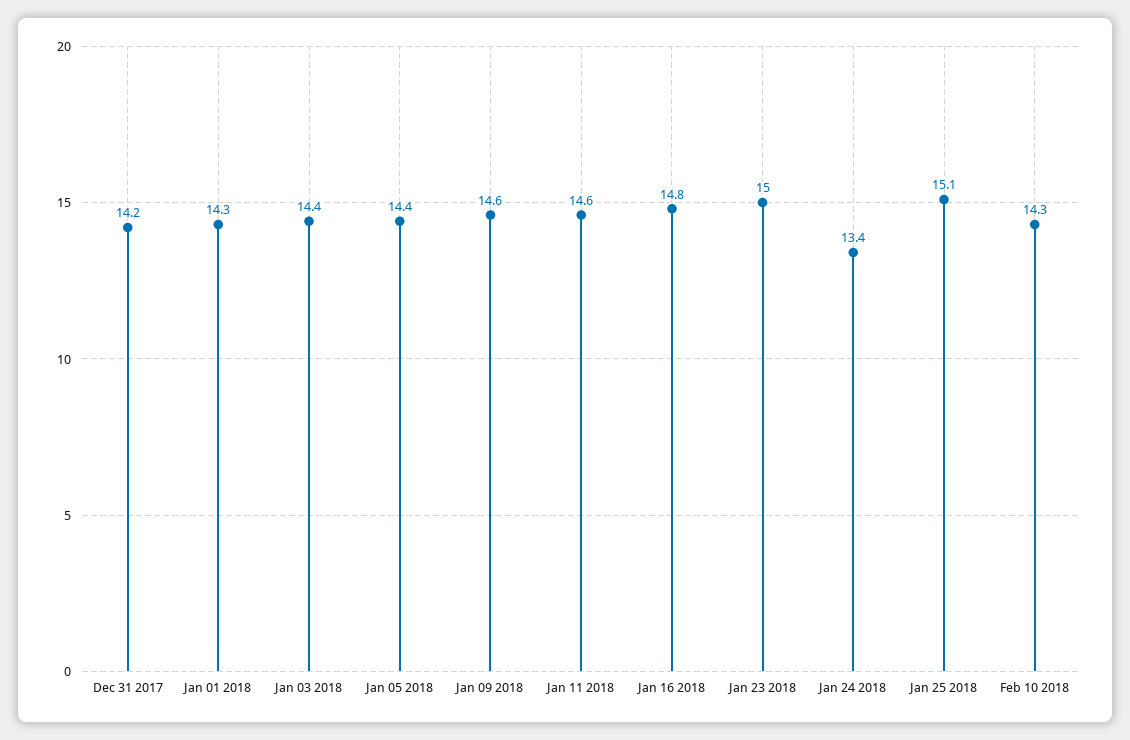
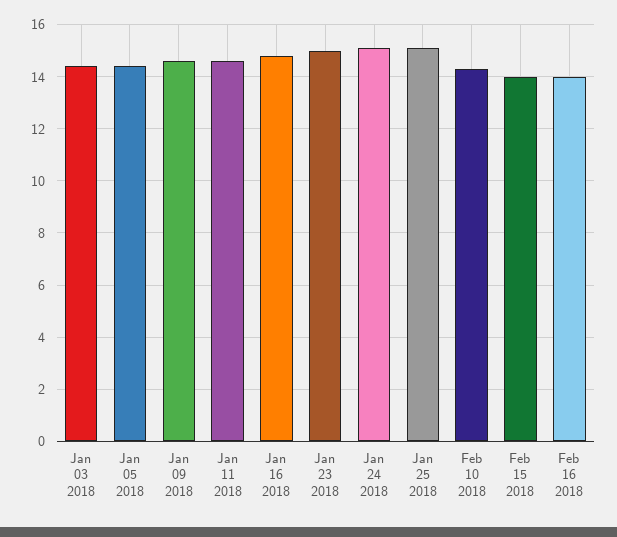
Dec 31 2017: 14.2 -> none
Jan 01 2018: 14.3 -> none
Jan 24 2018: 13.4 -> 15
Feb 15 2018: none -> 14
Feb 16 2018: none -> 14

